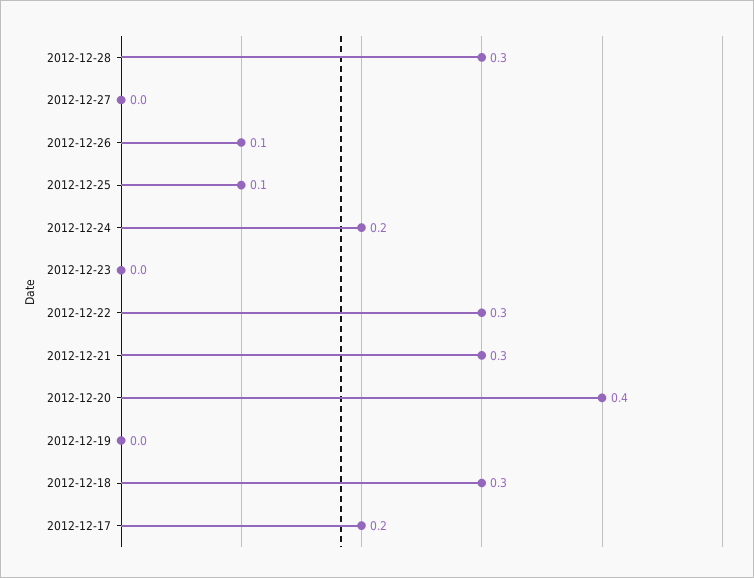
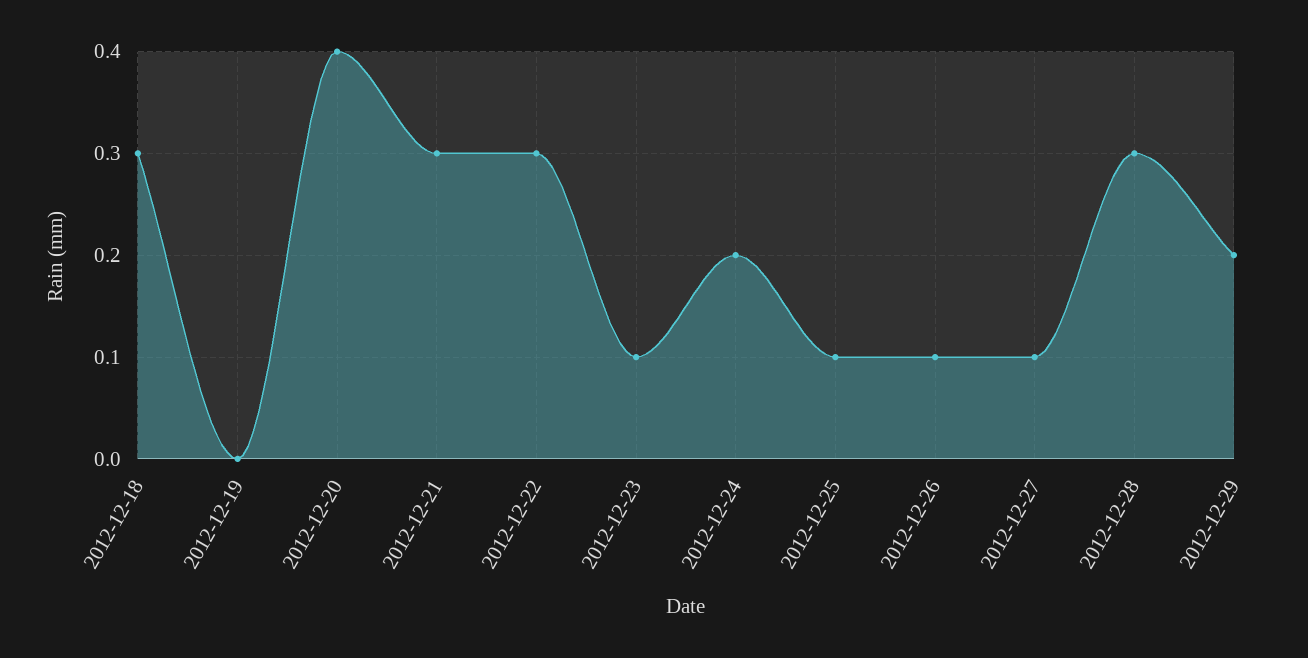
2012-12-27: 0 -> 0.1
2012-12-23: 0 -> 0.1
2012-12-17: 0.2 -> none
2012-12-29: none -> 0.2

